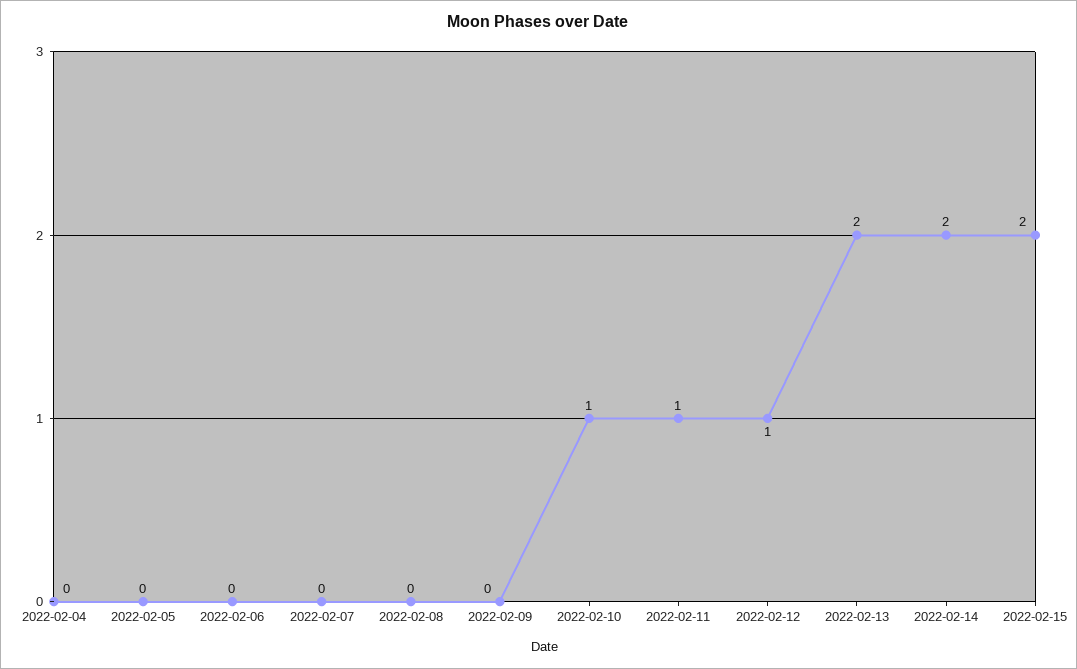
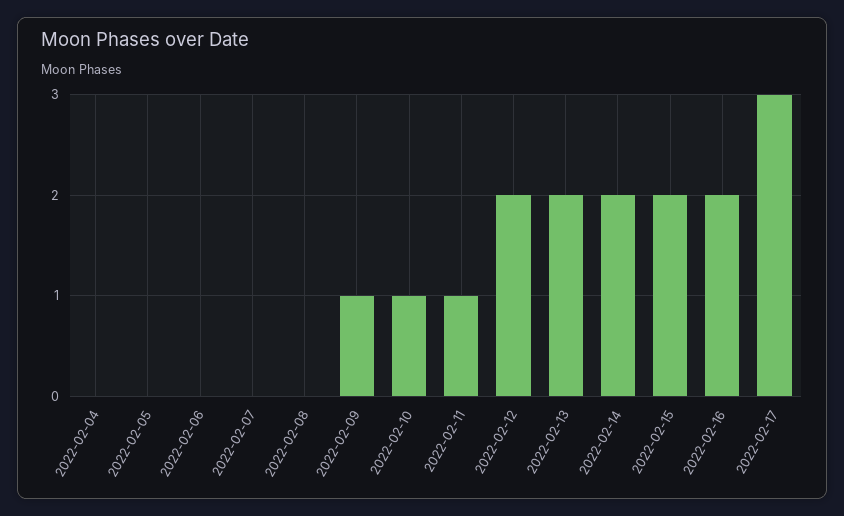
2022-02-09: 0 -> 1
2022-02-12: 1 -> 2
2022-02-16: none -> 2
2022-02-17: none -> 3

